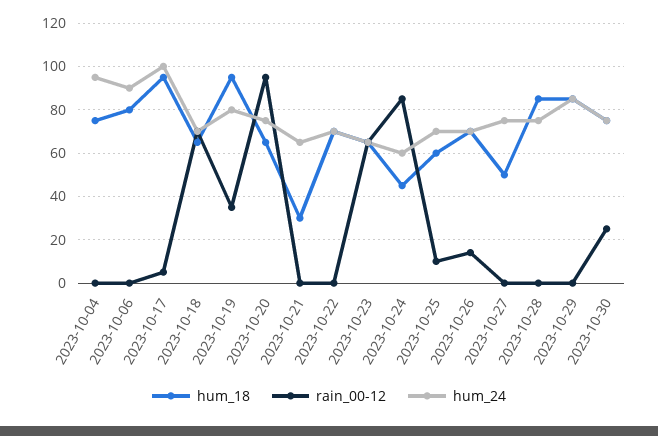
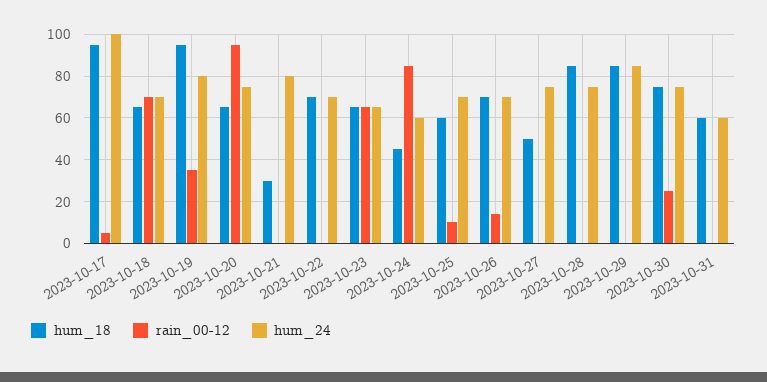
hum_18, 2023-10-04: 75 -> none
rain_00-12, 2023-10-04: 0 -> none
hum_24, 2023-10-04: 95 -> none
hum_18, 2023-10-06: 80 -> none
rain_00-12, 2023-10-06: 0 -> none
hum_24, 2023-10-06: 90 -> none
hum_24, 2023-10-21: 65 -> 80
hum_18, 2023-10-31: none -> 60
rain_00-12, 2023-10-31: none -> 0
hum_24, 2023-10-31: none -> 60

